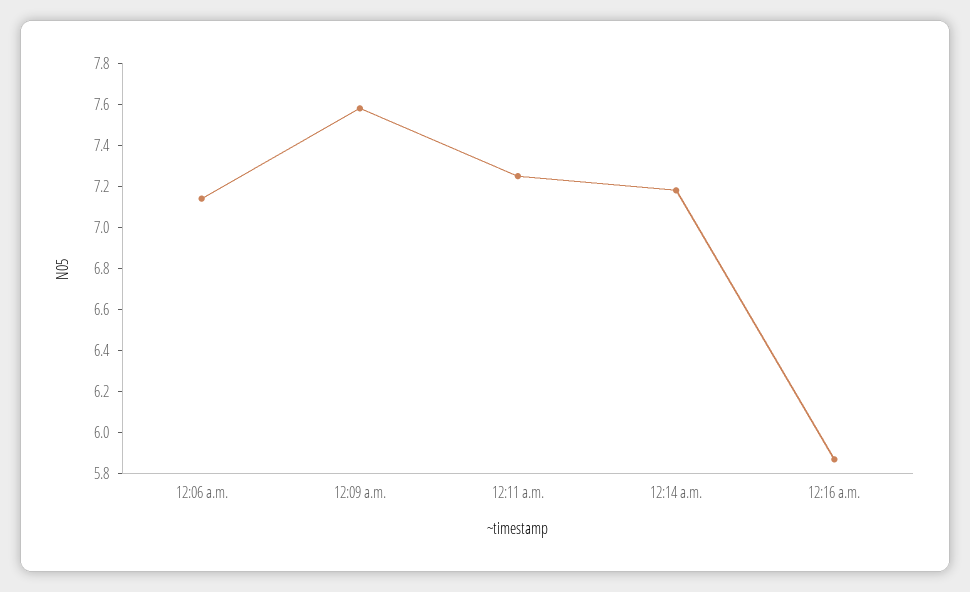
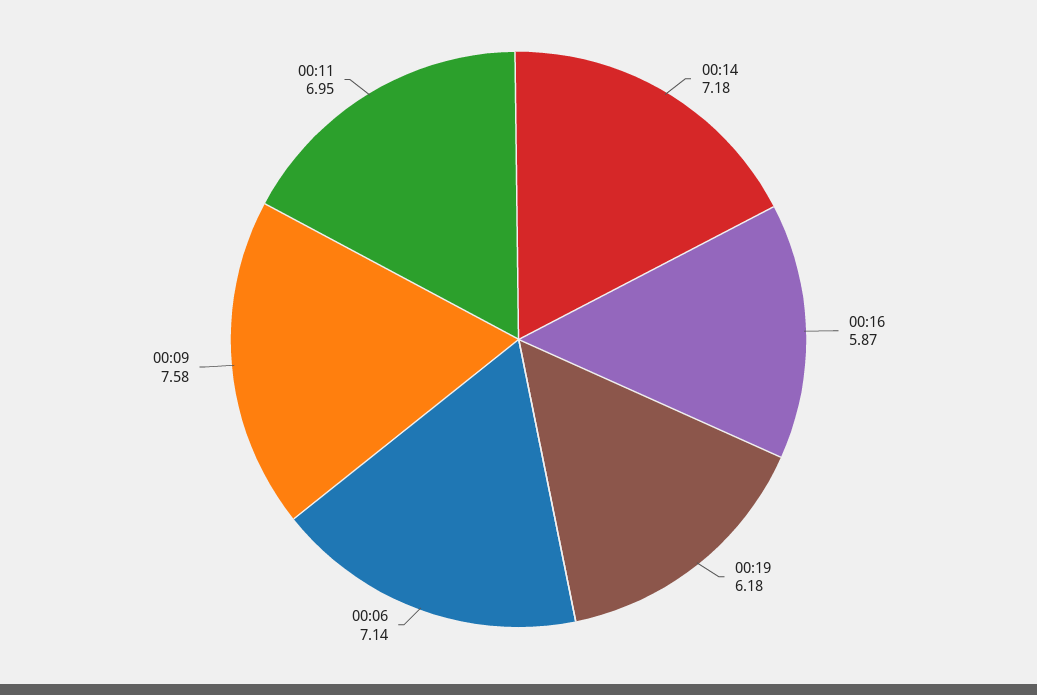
12:11 a.m.: 7.25 -> 6.95
00:19: none -> 6.18

